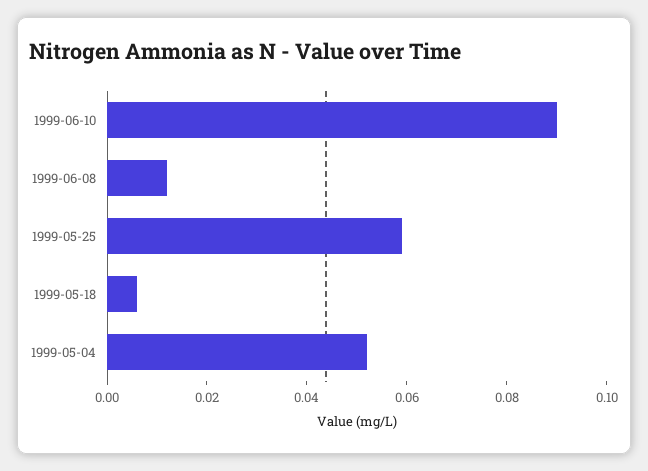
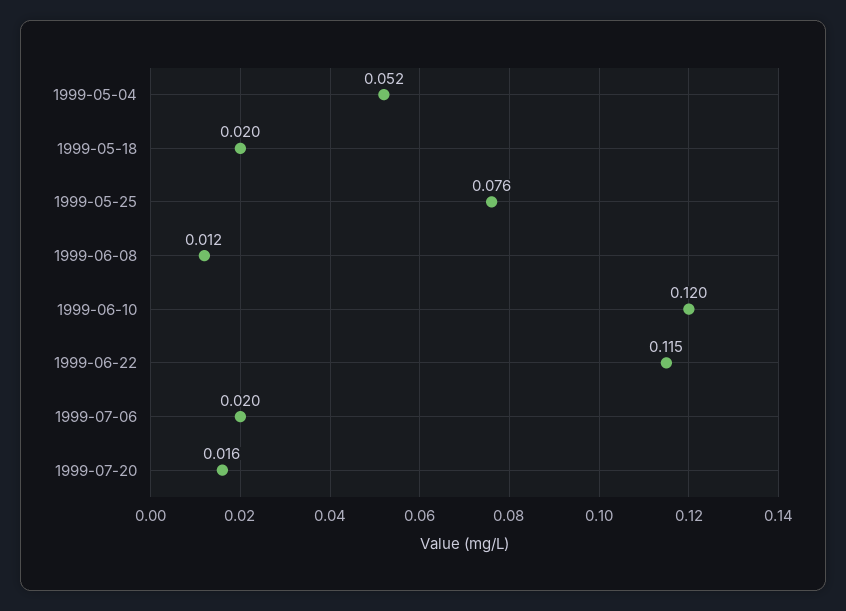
1999-06-10: 0.09 -> 0.12
1999-05-25: 0.06 -> 0.076
1999-05-18: 0.005 -> 0.02
1999-06-22: none -> 0.115
1999-07-06: none -> 0.02
1999-07-20: none -> 0.016

